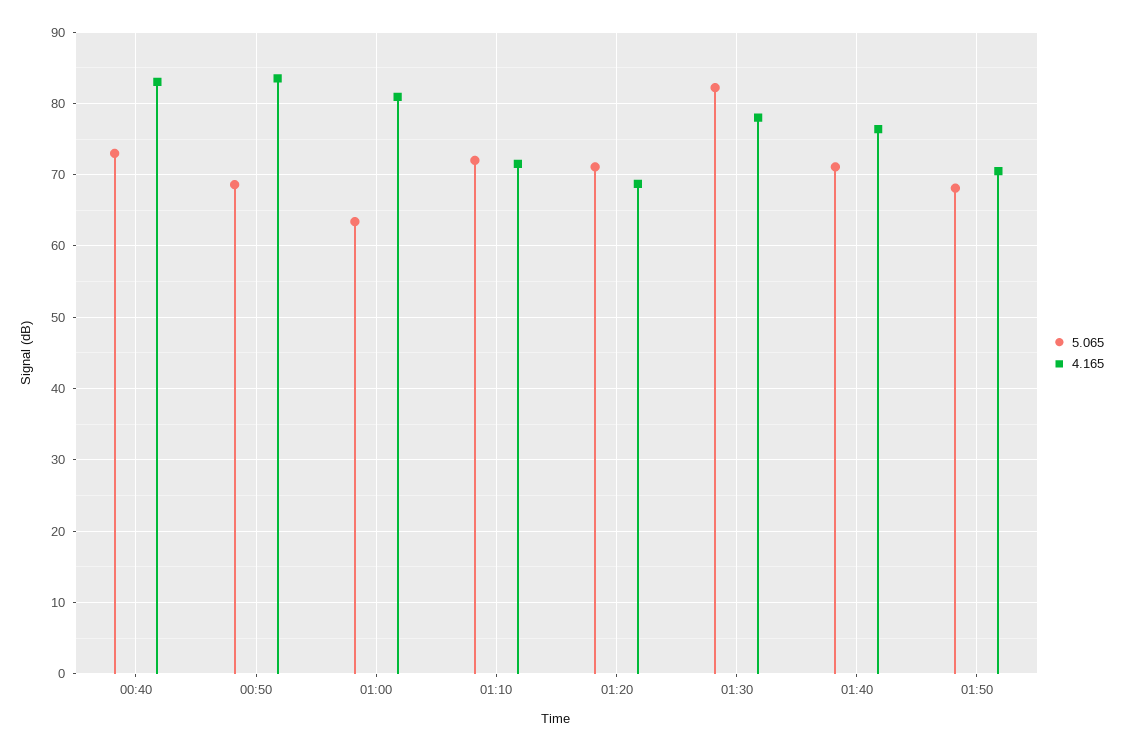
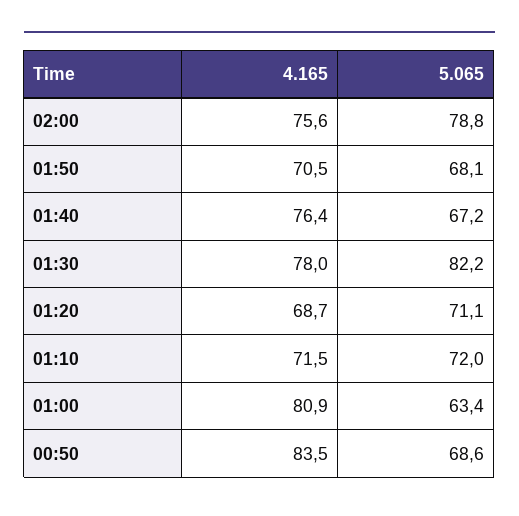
5.065, 00:40: 73 -> none
4.165, 00:40: 83 -> none
5.065, 01:40: 71 -> 67.2
4.165, 02:00: none -> 75.6
5.065, 02:00: none -> 78.8

